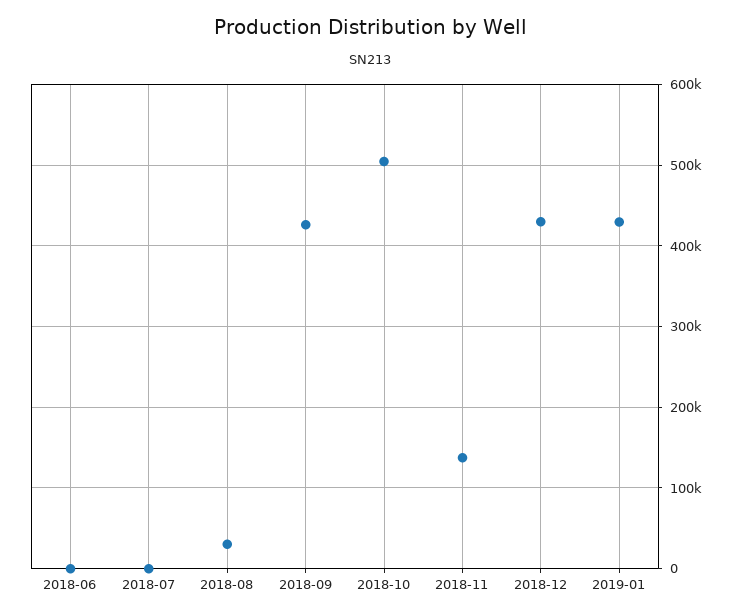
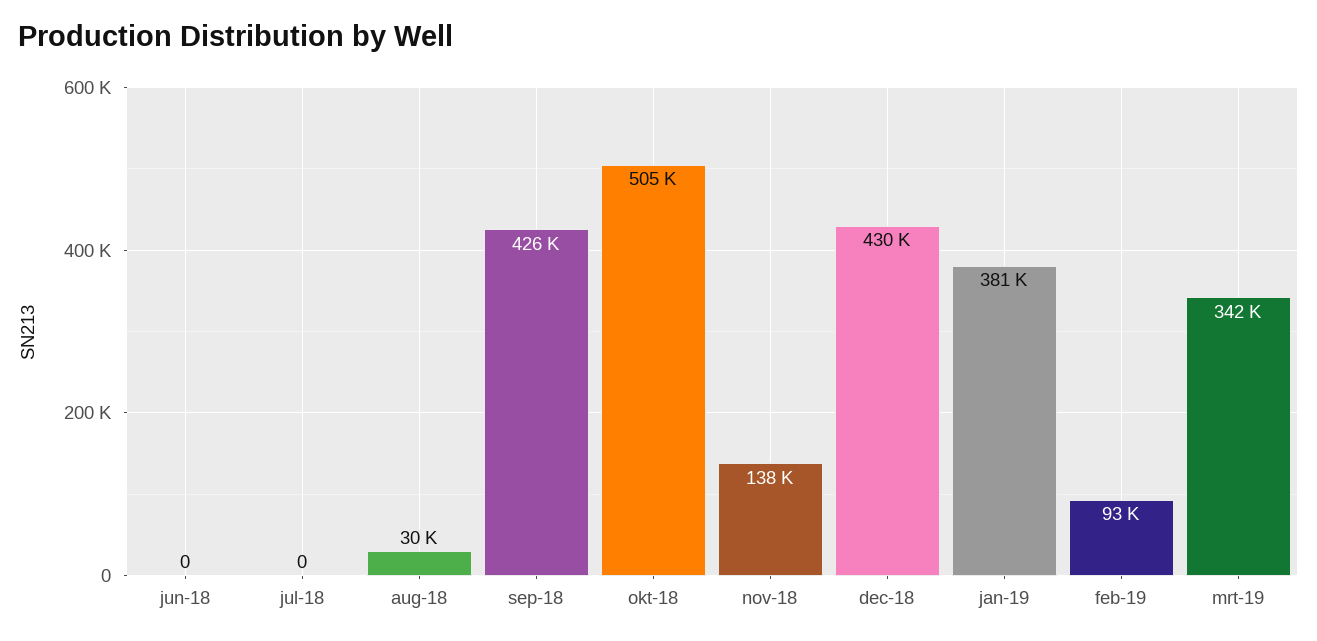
2019-01: 430000 -> 381000
feb-19: none -> 93000
mrt-19: none -> 342000

